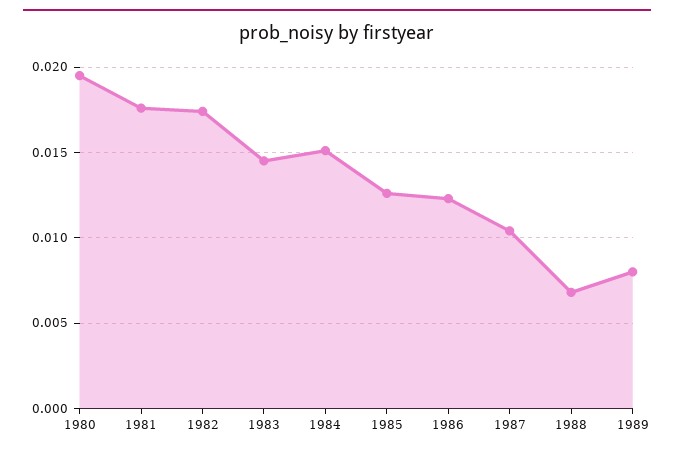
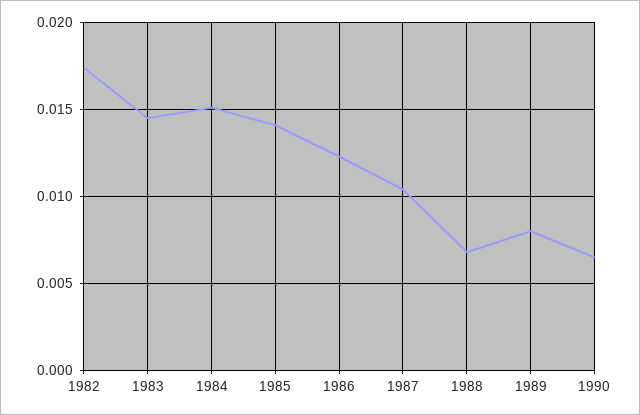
1980: 0.0195 -> none
1981: 0.0175 -> none
1985: 0.0125 -> 0.014
1990: none -> 0.0065

